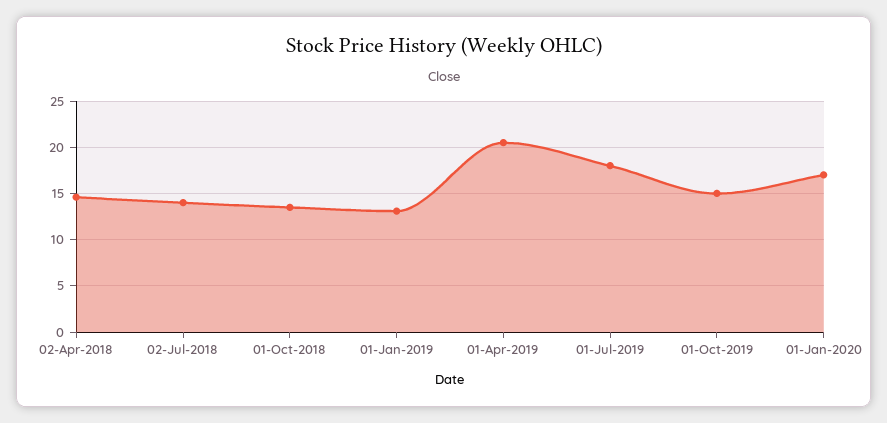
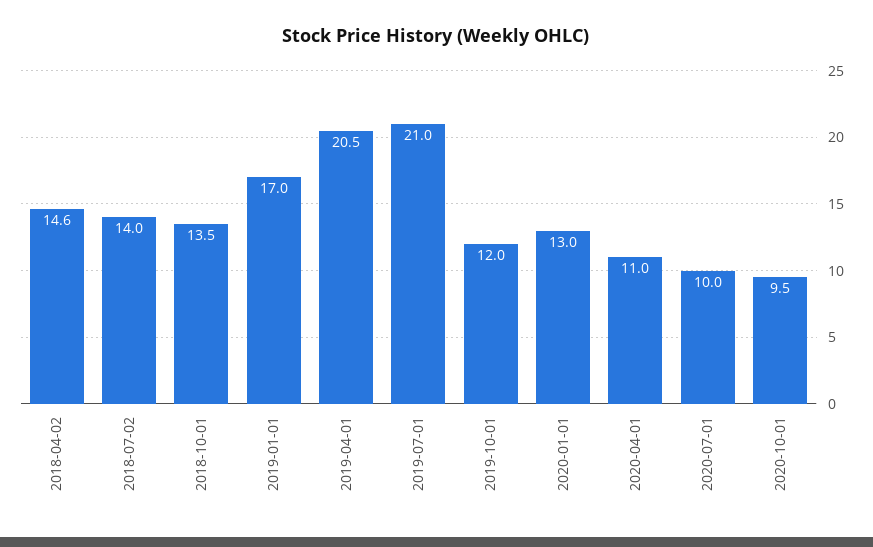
01-Jan-2019: 13 -> 17
01-Jul-2019: 18 -> 21
01-Oct-2019: 15 -> 12
01-Jan-2020: 17 -> 13
2020-04-01: none -> 11
2020-07-01: none -> 10
2020-10-01: none -> 9.5

